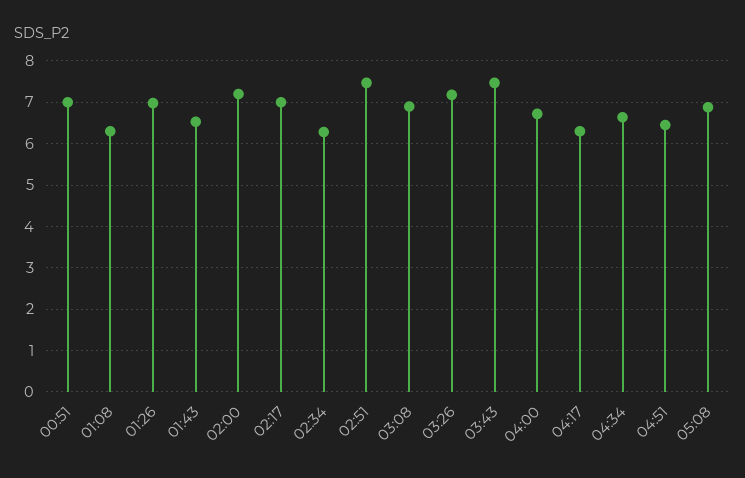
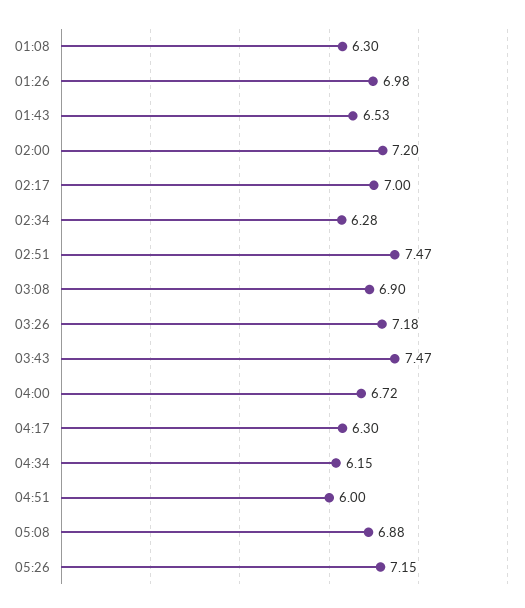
00:51: 7 -> none
04:34: 6.6 -> 6.15
04:51: 6.4 -> 6
05:26: none -> 7.15

